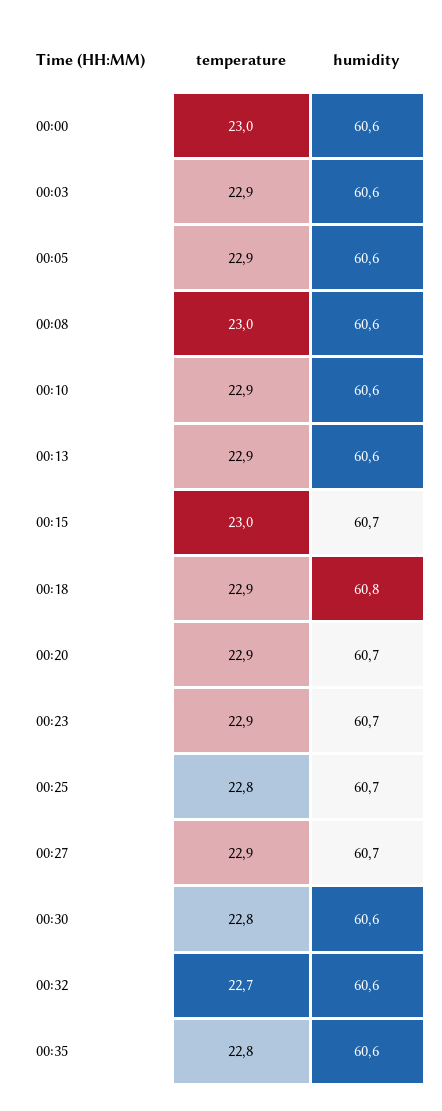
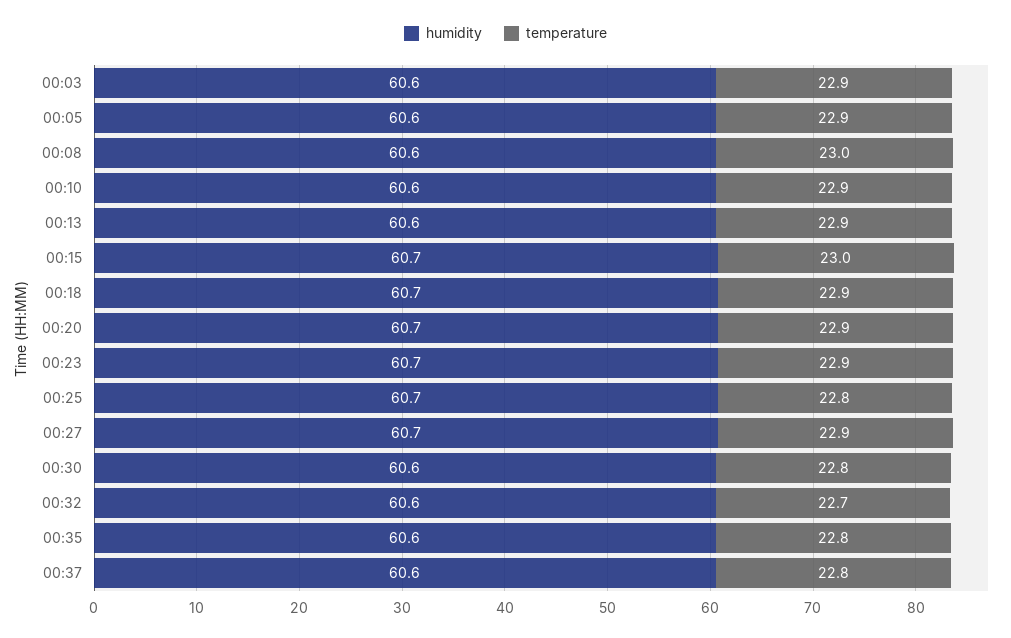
temperature, 00:00: 23 -> none
humidity, 00:00: 60.6 -> none
humidity, 00:18: 60.8 -> 60.7
humidity, 00:37: none -> 60.6
temperature, 00:37: none -> 22.8

